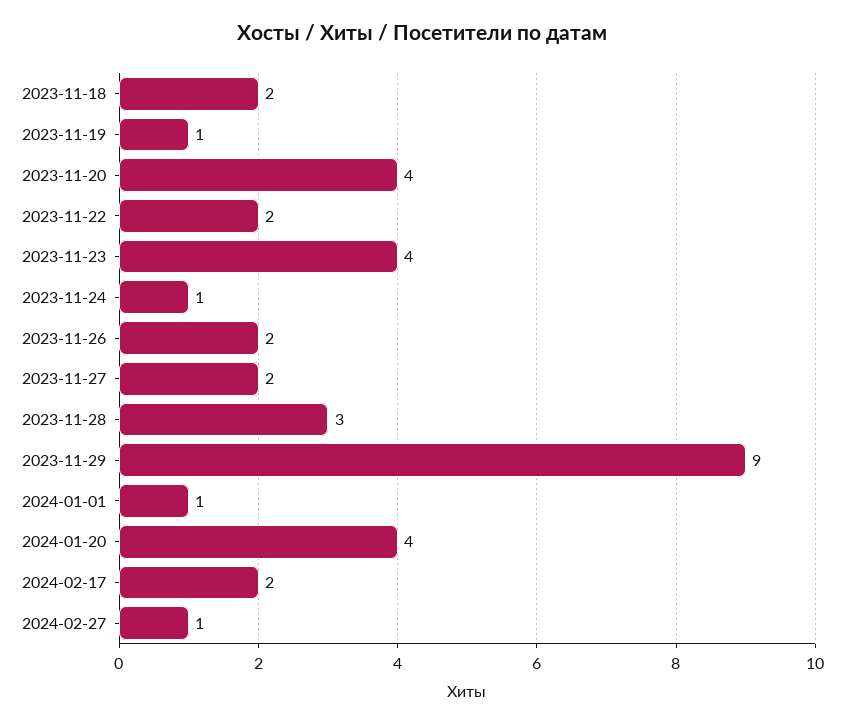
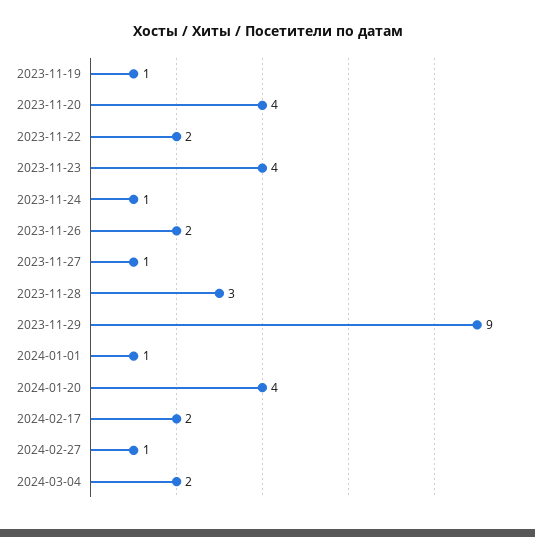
2023-11-18: 2 -> none
2023-11-27: 2 -> 1
2024-03-04: none -> 2

